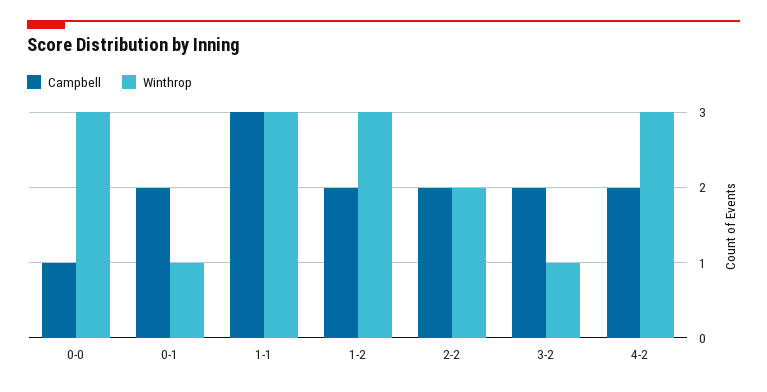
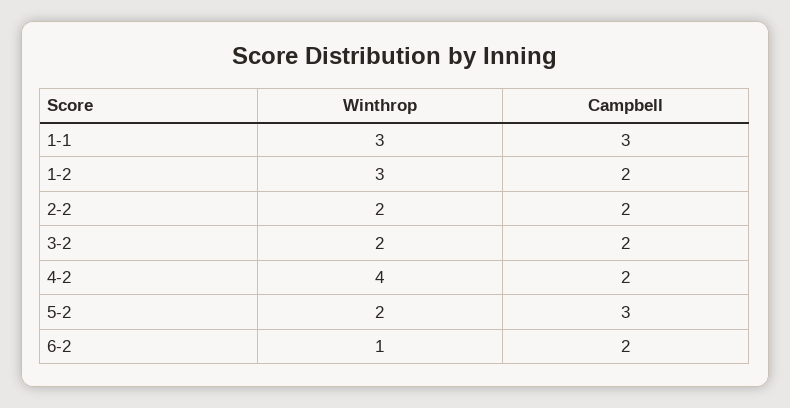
Campbell, 0-0: 1 -> none
Winthrop, 0-0: 3 -> none
Campbell, 0-1: 2 -> none
Winthrop, 0-1: 1 -> none
Winthrop, 3-2: 1 -> 2
Winthrop, 4-2: 3 -> 4
Winthrop, 5-2: none -> 2
Campbell, 5-2: none -> 3
Winthrop, 6-2: none -> 1
Campbell, 6-2: none -> 2

